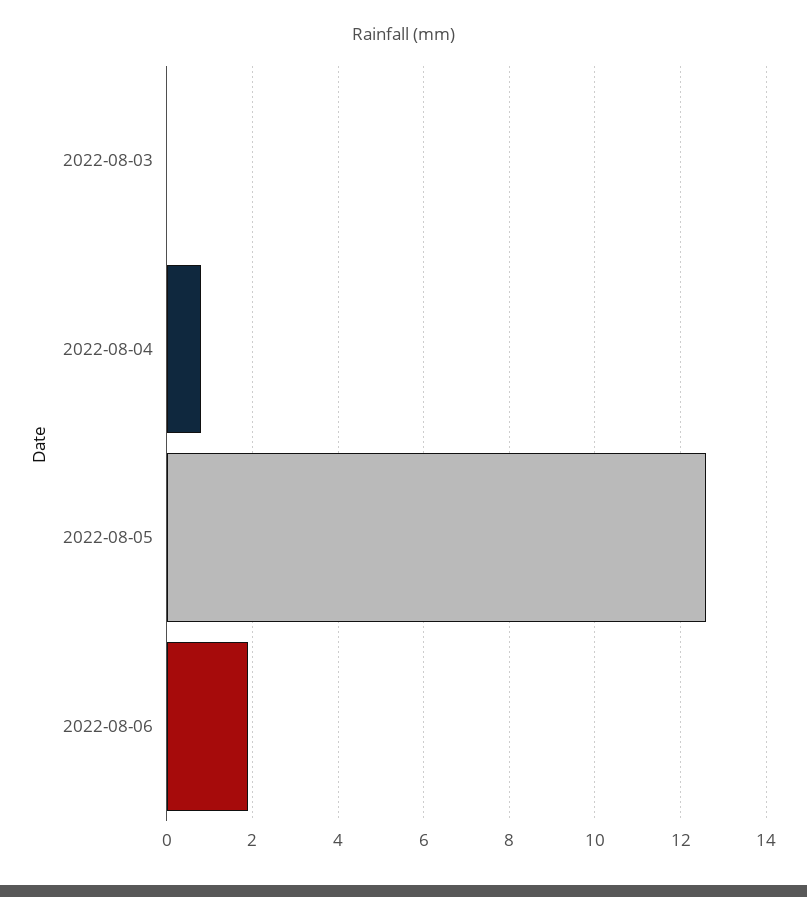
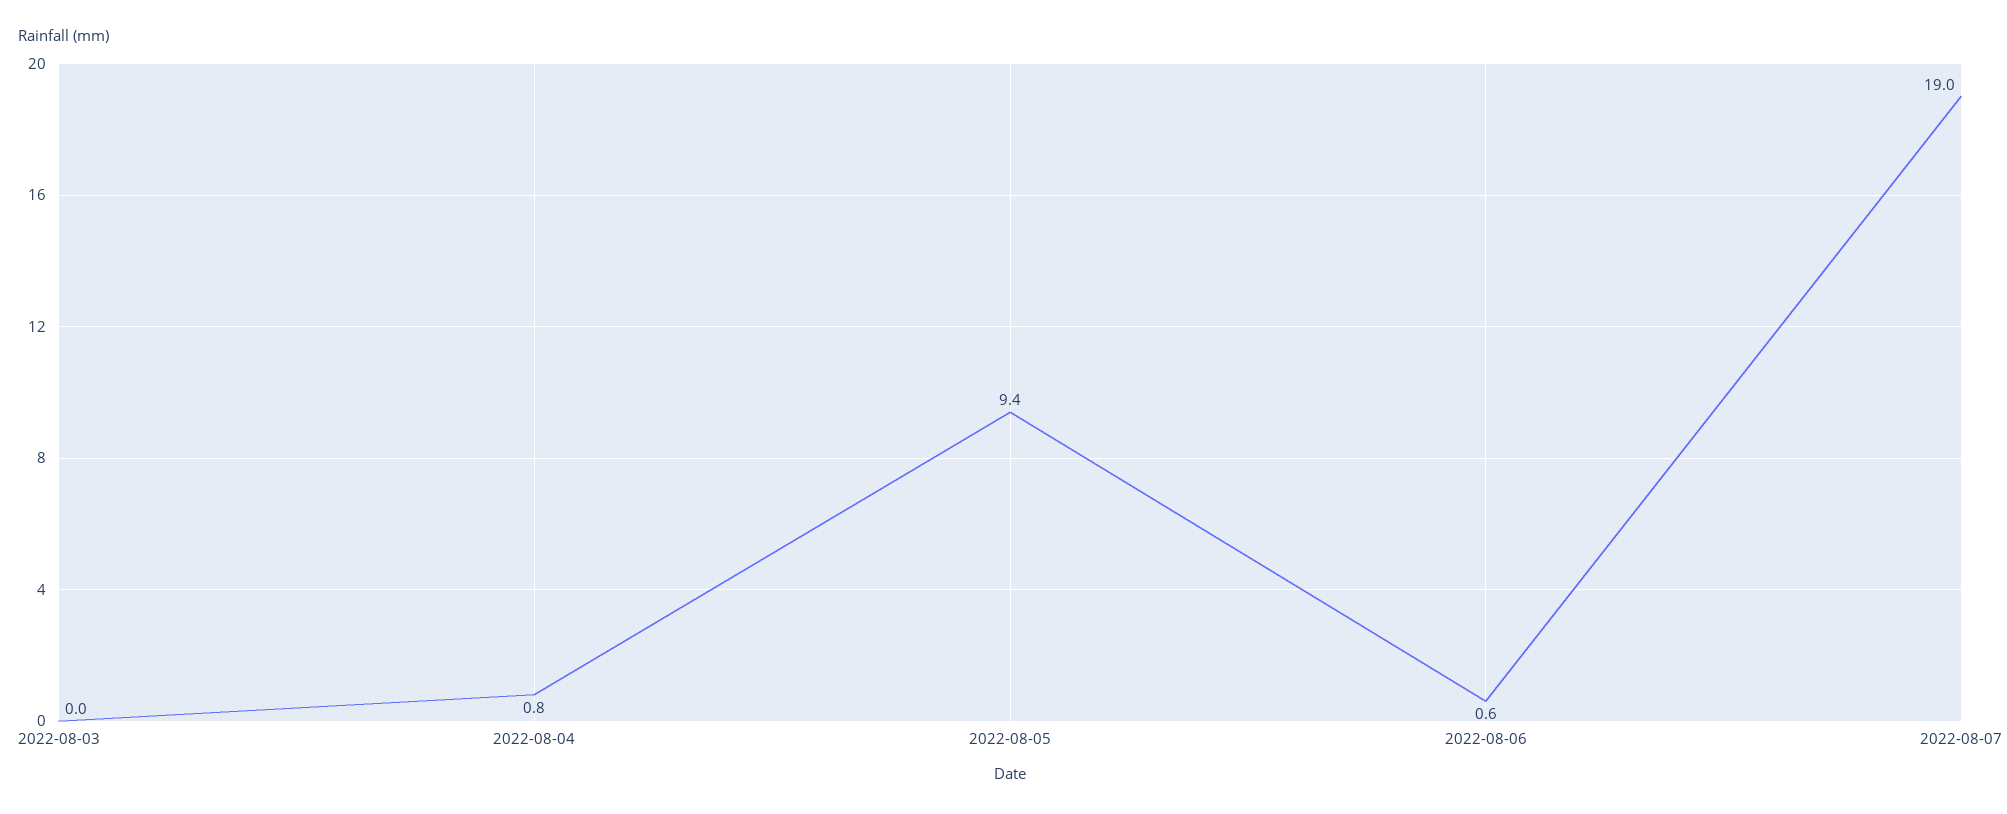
2022-08-05: 12.5 -> 9.4
2022-08-06: 2 -> 0.6
2022-08-07: none -> 19

